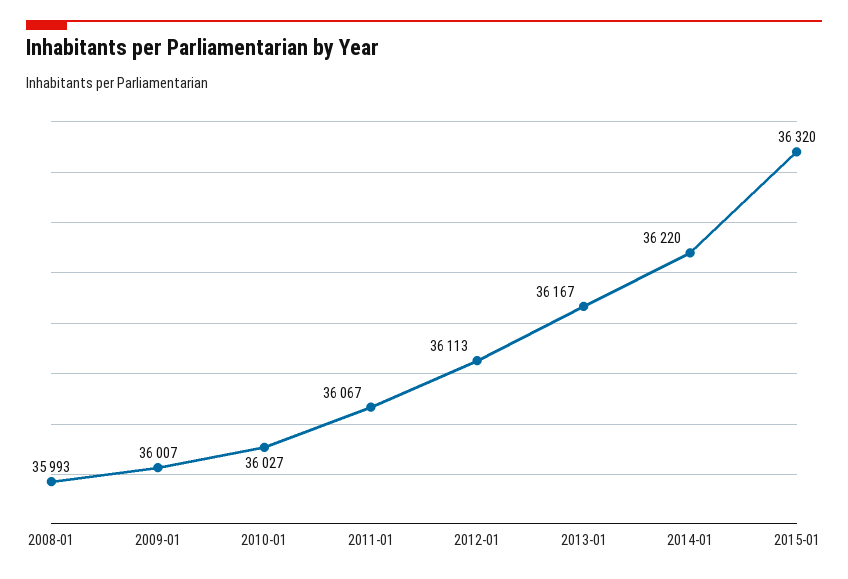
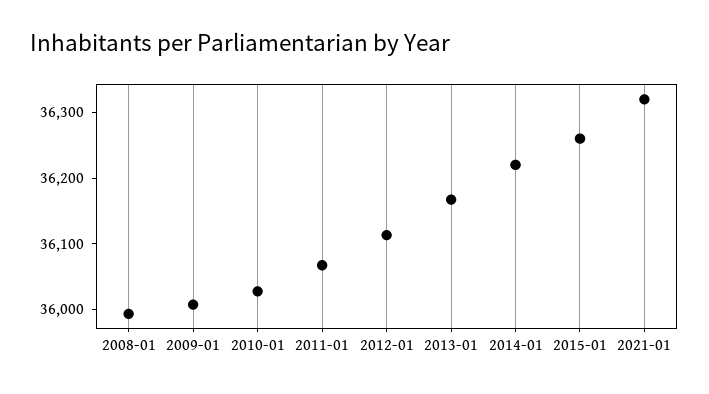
2015-01: 36320 -> 36260
2021-01: none -> 36320

